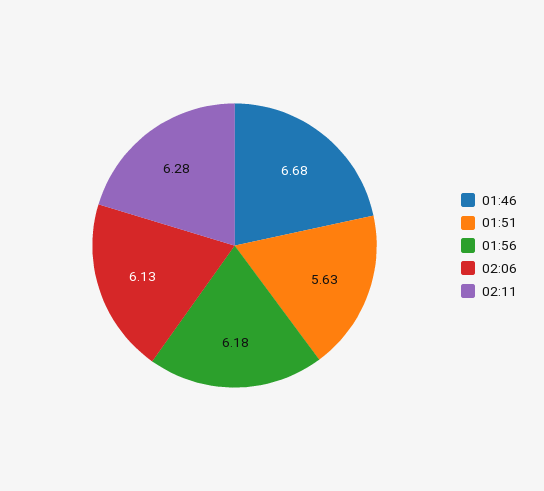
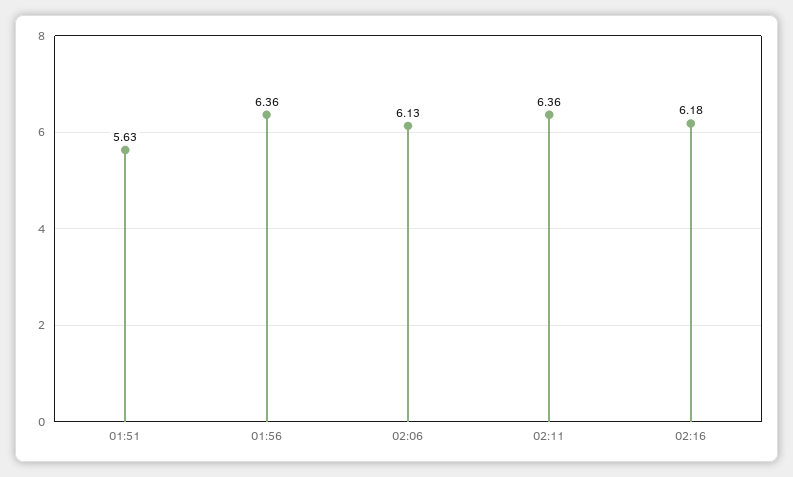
01:46: 6.68 -> none
01:56: 6.18 -> 6.36
02:11: 6.28 -> 6.36
02:16: none -> 6.18

